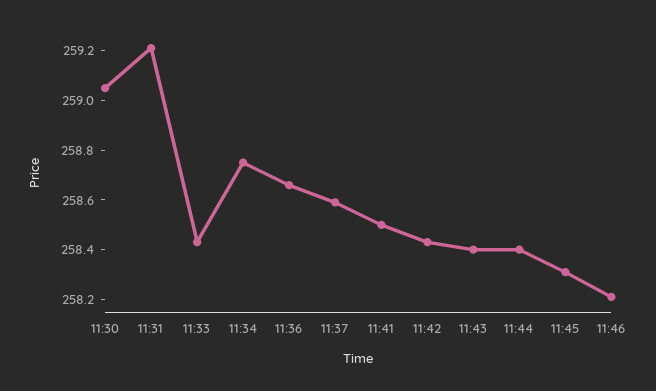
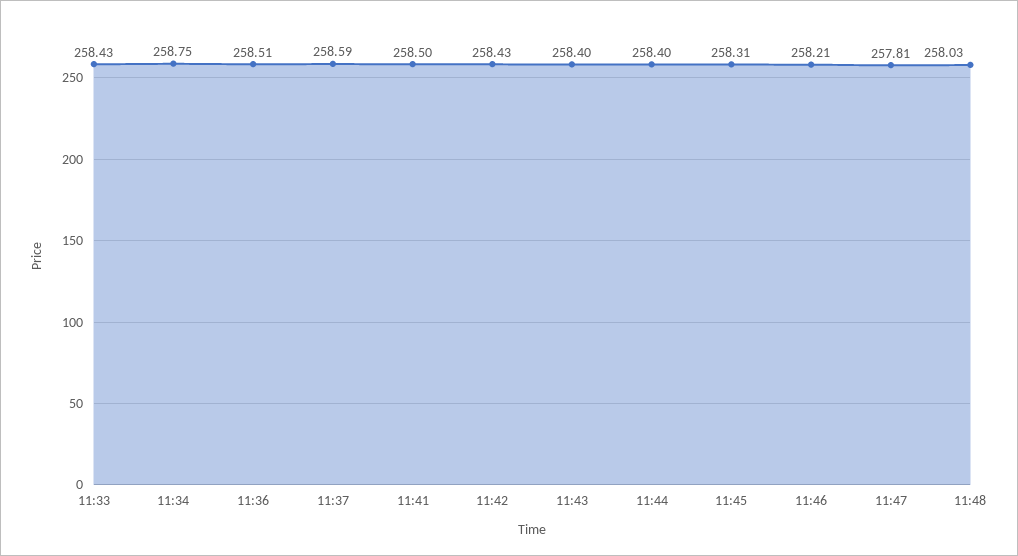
11:30: 259.05 -> none
11:31: 259.2 -> none
11:36: 258.65 -> 258.51
11:47: none -> 257.81
11:48: none -> 258.03

